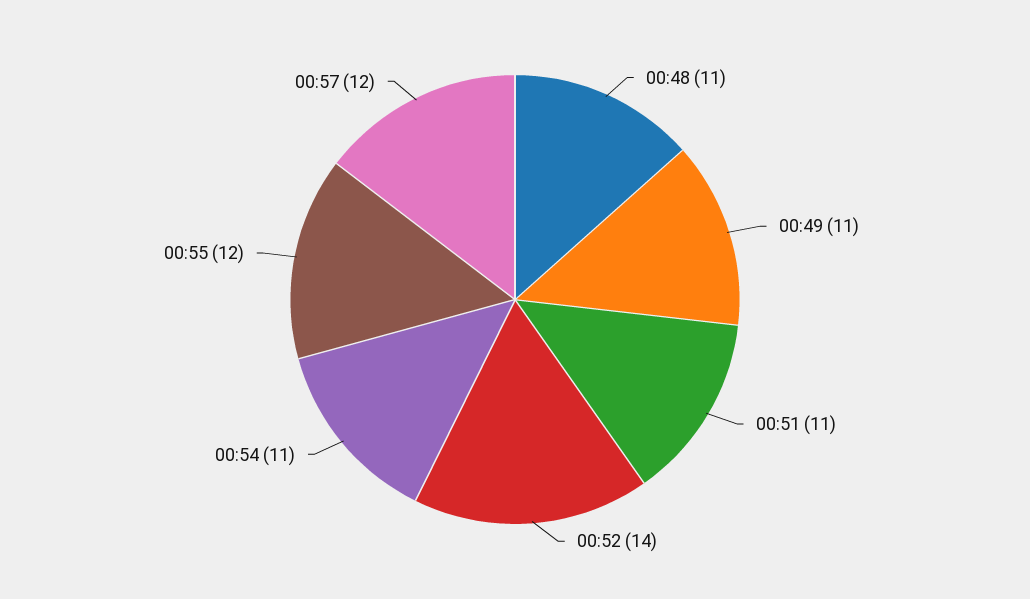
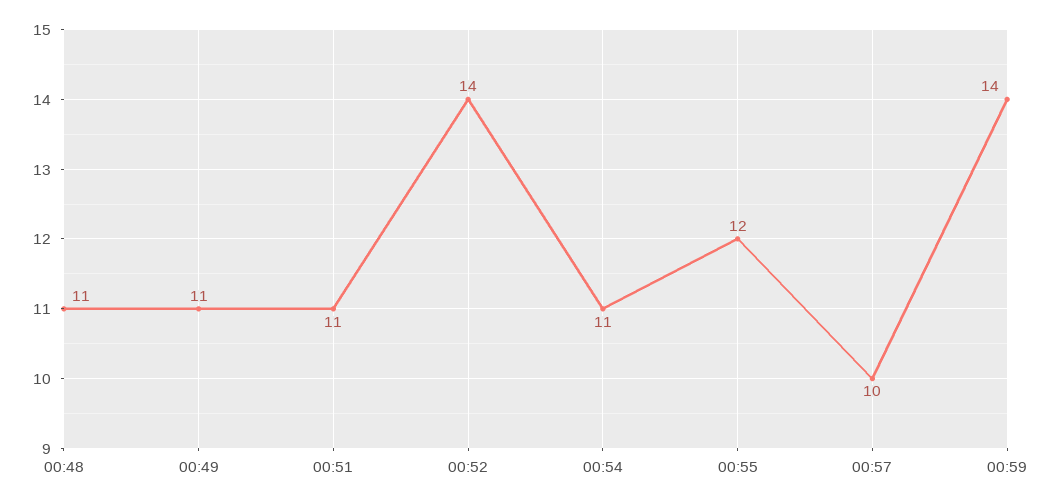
00:57: 12 -> 10
00:59: none -> 14

